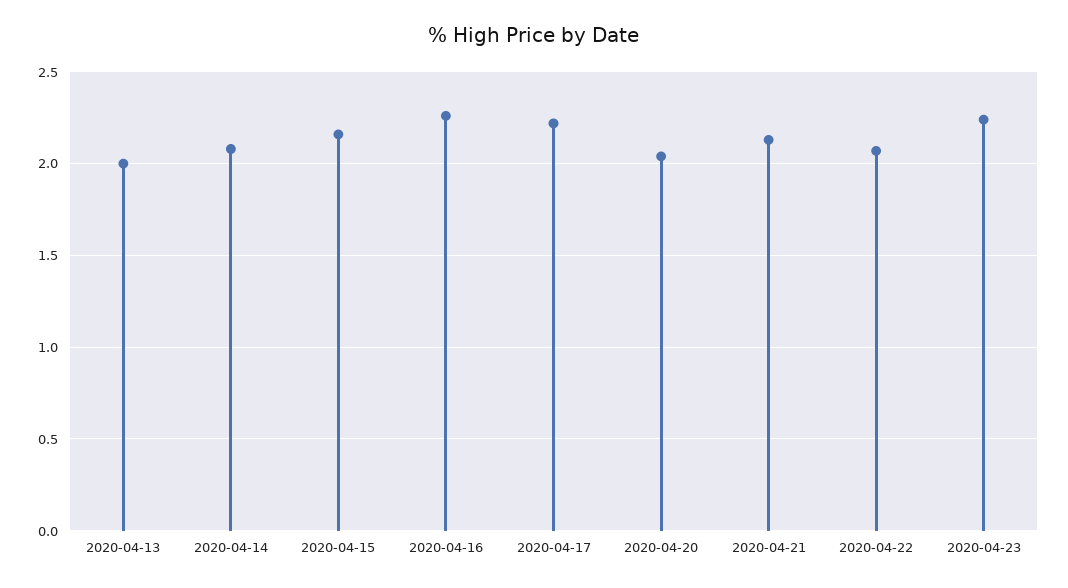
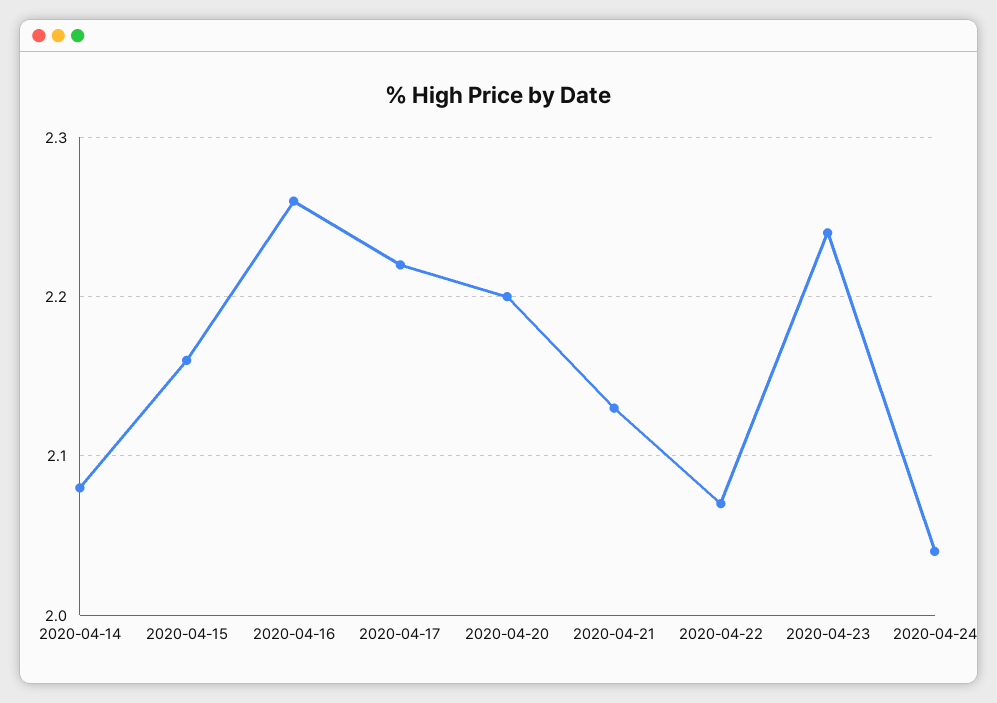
2020-04-13: 2 -> none
2020-04-20: 2.05 -> 2.2
2020-04-24: none -> 2.04

